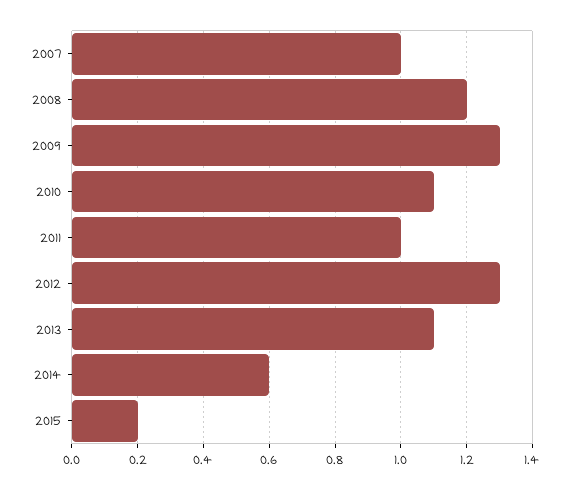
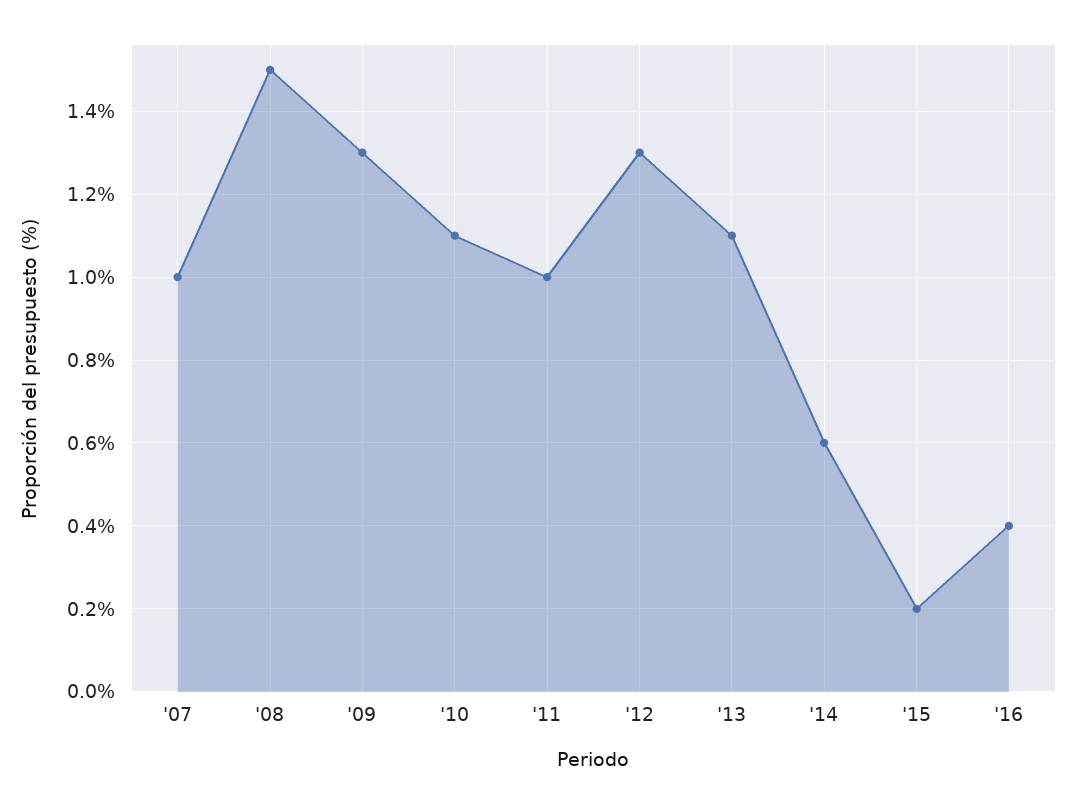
2008: 1.2 -> 1.5
'16: none -> 0.4

